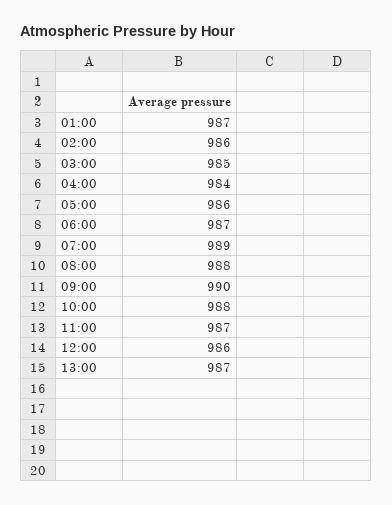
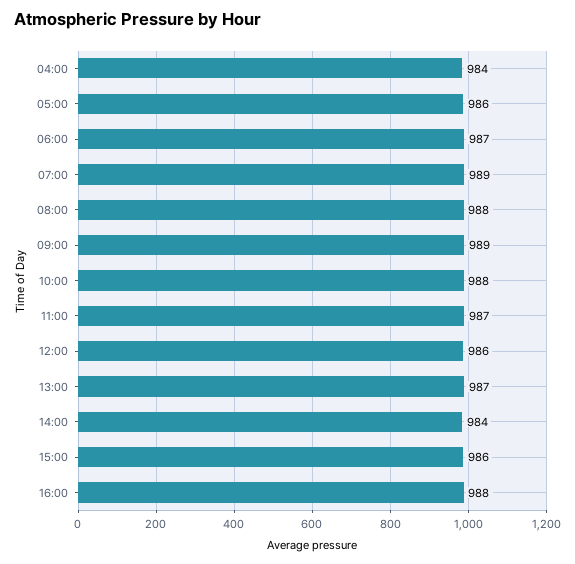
01:00: 987 -> none
02:00: 986 -> none
03:00: 985 -> none
09:00: 990 -> 989
14:00: none -> 984
15:00: none -> 986
16:00: none -> 988

